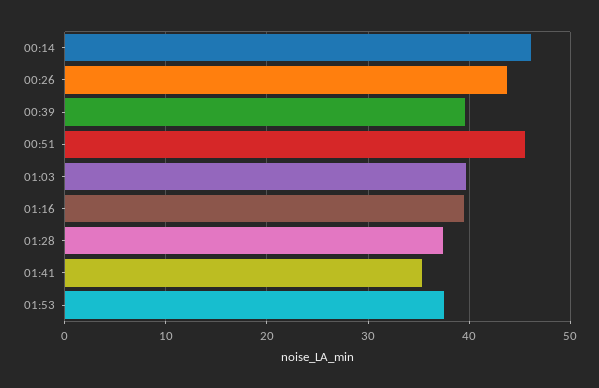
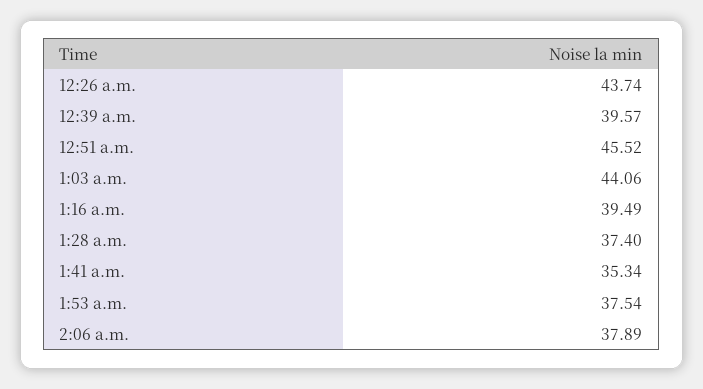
00:14: 46 -> none
01:03: 40 -> 44.06
2:06 a.m.: none -> 37.89

